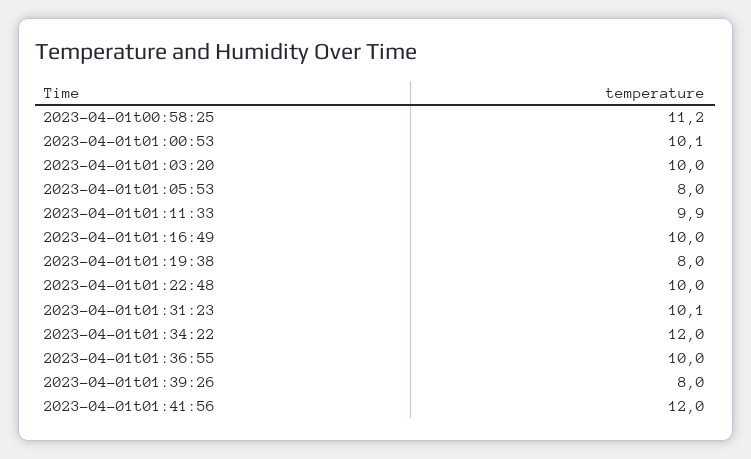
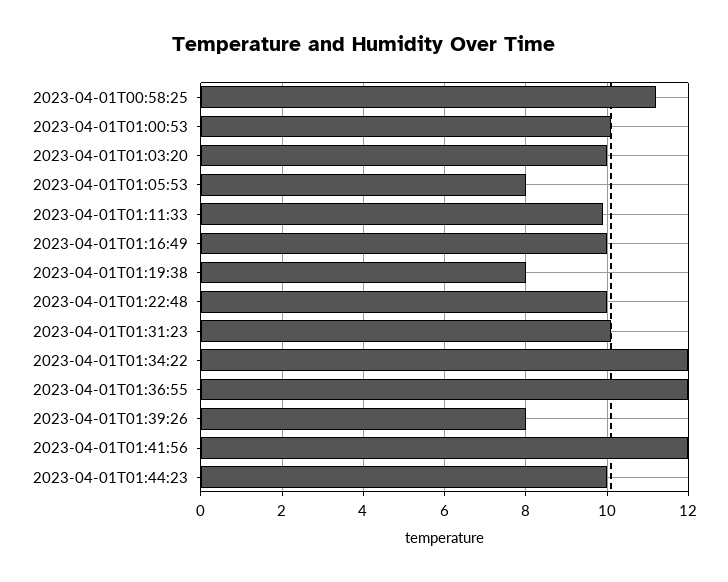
2023-04-01t01:36:55: 10 -> 12
2023-04-01T01:44:23: none -> 10

